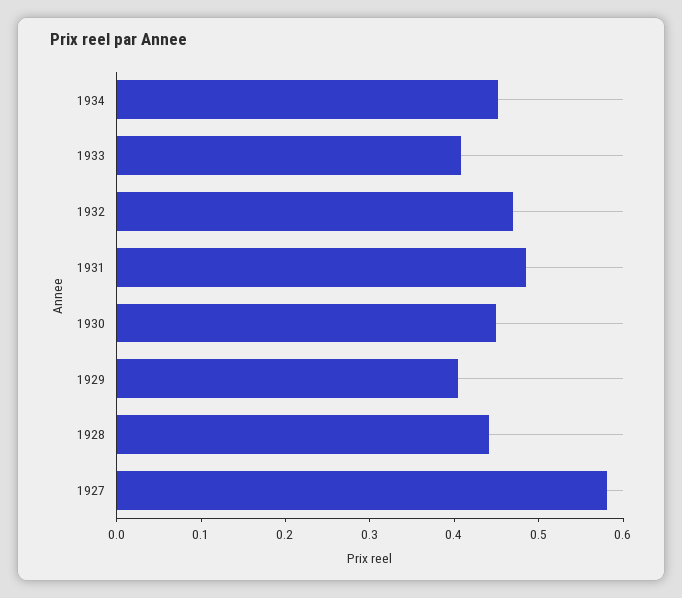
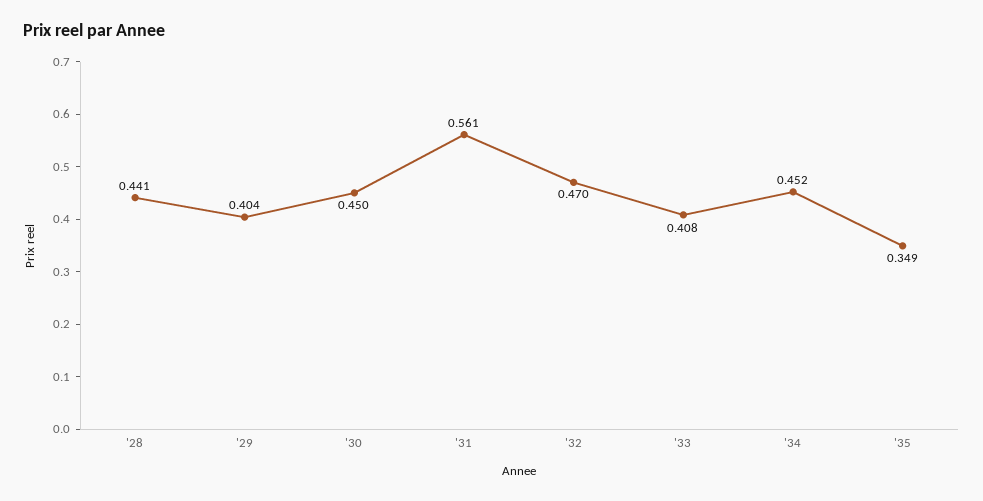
1931: 0.48 -> 0.561
1927: 0.58 -> none
'35: none -> 0.349

